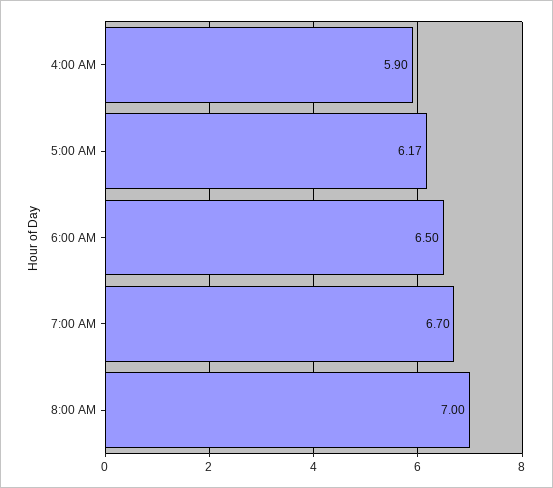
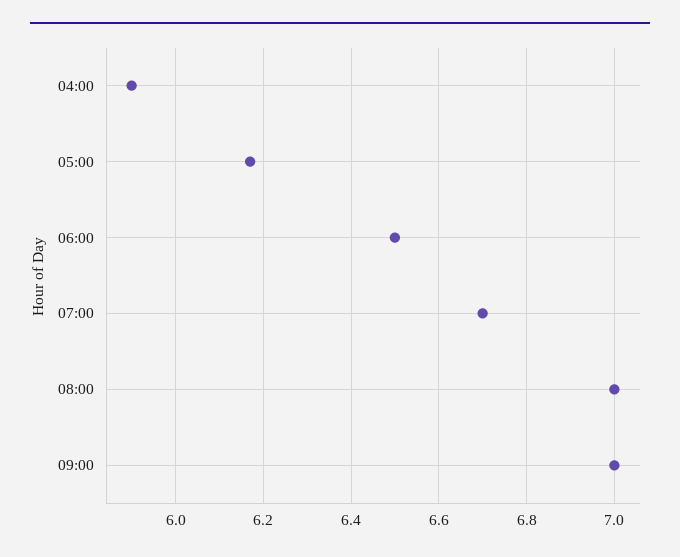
09:00: none -> 7

